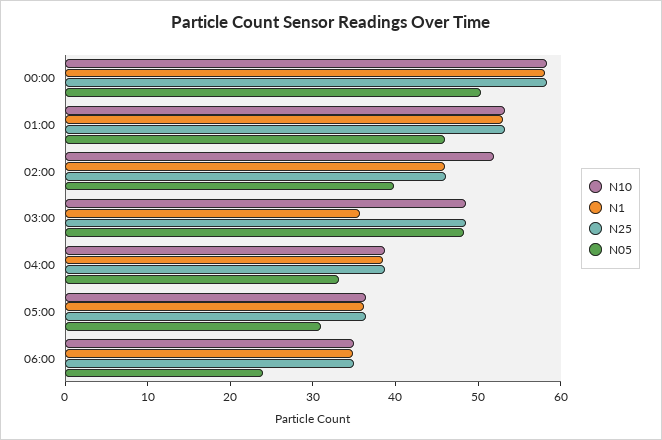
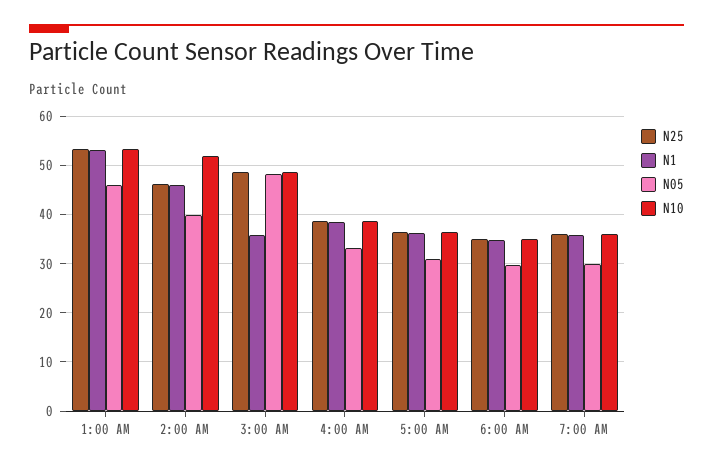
N10, 00:00: 58 -> none
N1, 00:00: 58 -> none
N25, 00:00: 58 -> none
N05, 00:00: 50 -> none
N05, 06:00: 24 -> 30
N25, 7:00 AM: none -> 36
N1, 7:00 AM: none -> 36
N05, 7:00 AM: none -> 30
N10, 7:00 AM: none -> 36

